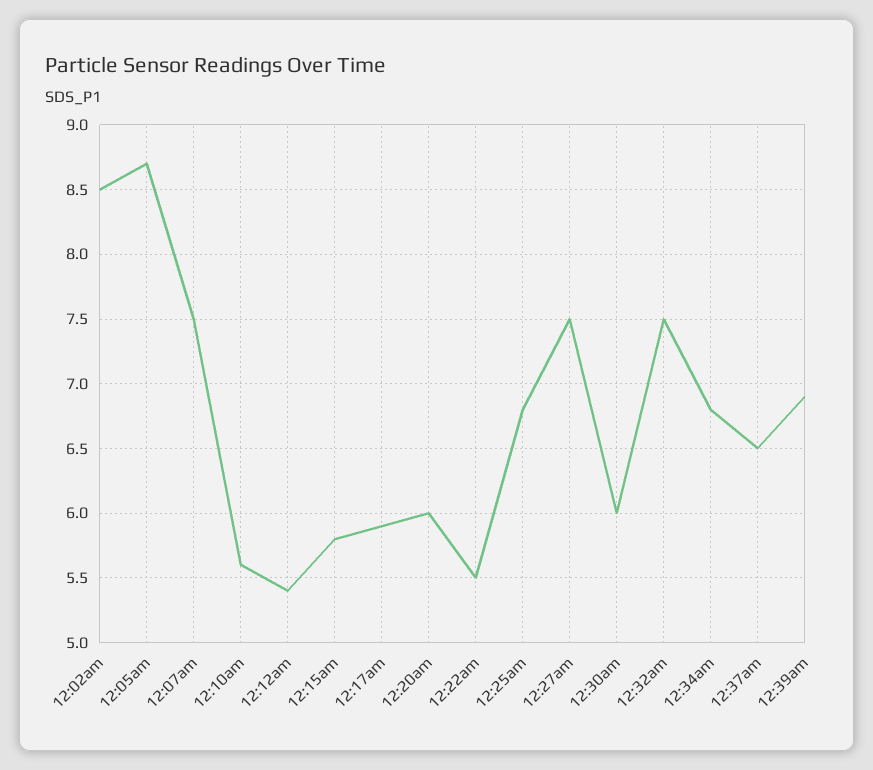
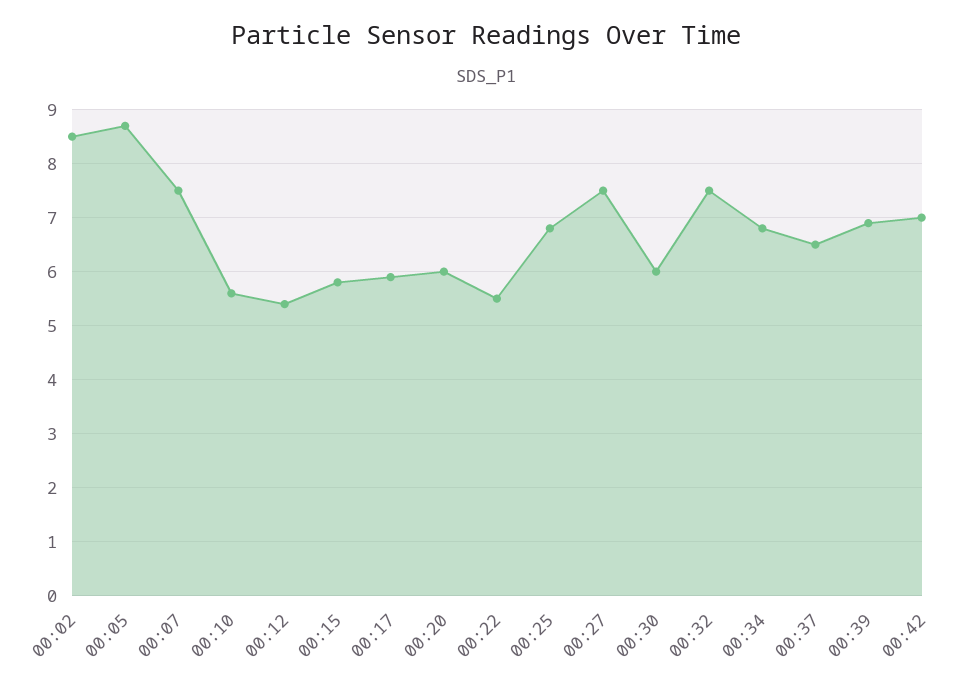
00:42: none -> 7

